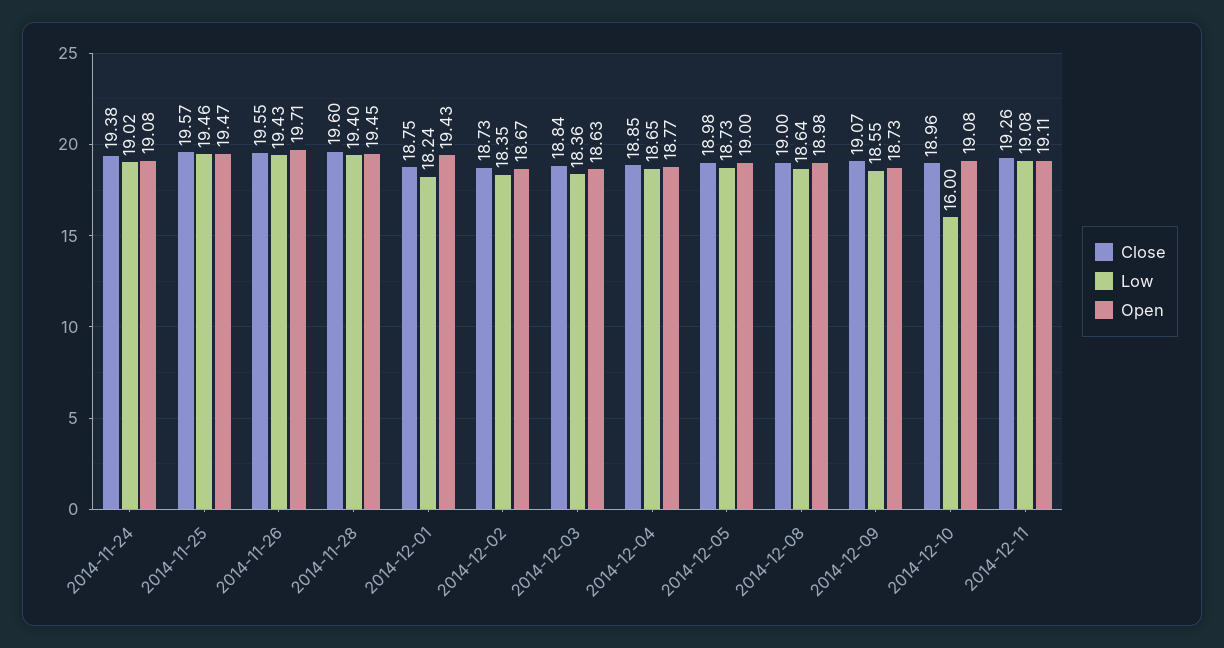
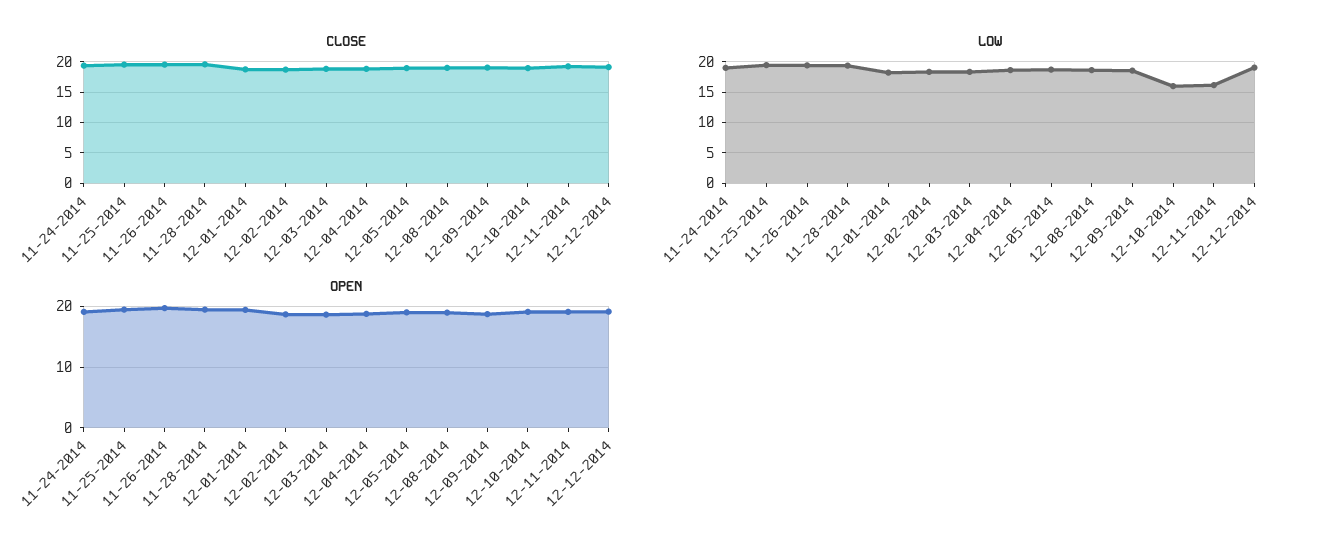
Low, 2014-12-11: 19.08 -> 16
Close, 12-12-2014: none -> 19
Low, 12-12-2014: none -> 19
Open, 12-12-2014: none -> 19

